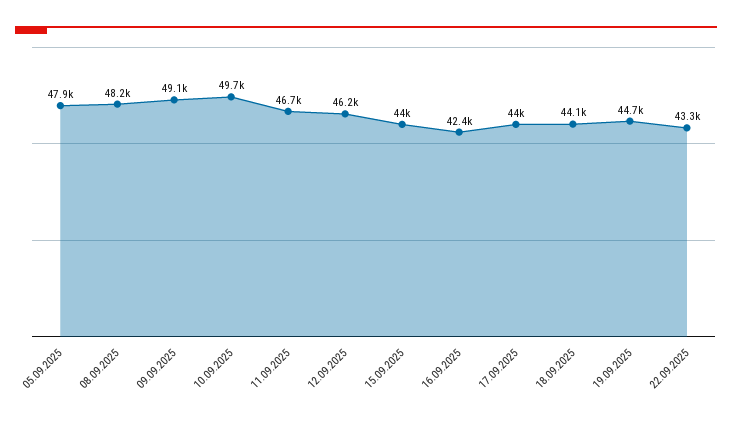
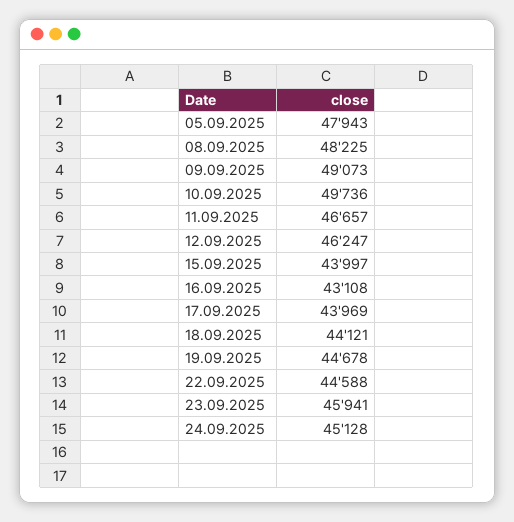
16.09.2025: 42400 -> 43108
22.09.2025: 43300 -> 44588
23.09.2025: none -> 45941
24.09.2025: none -> 45128

